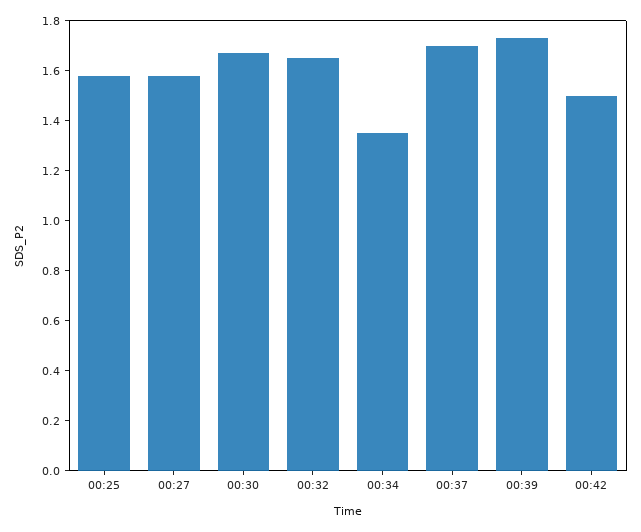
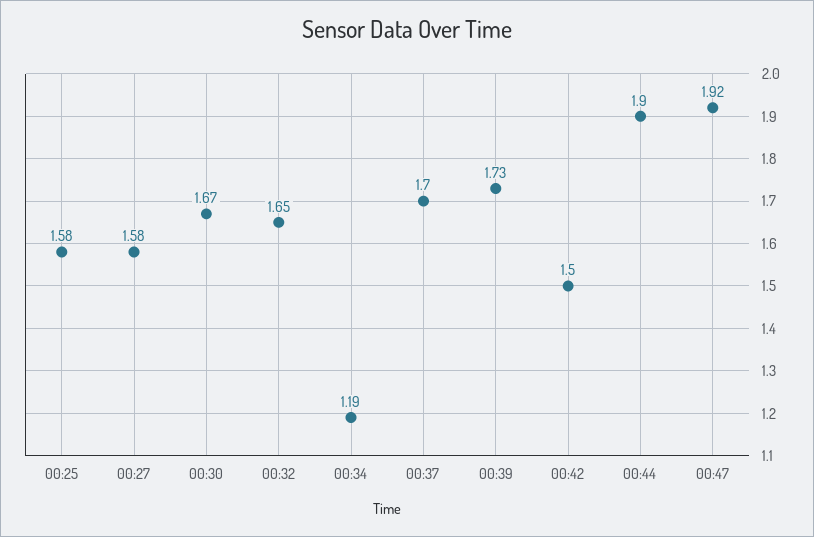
00:34: 1.35 -> 1.19
00:44: none -> 1.9
00:47: none -> 1.92

